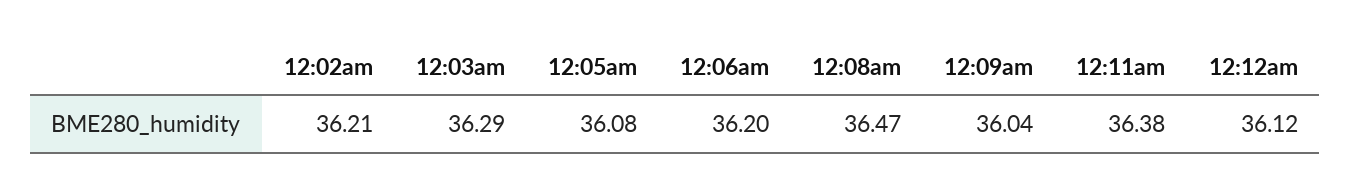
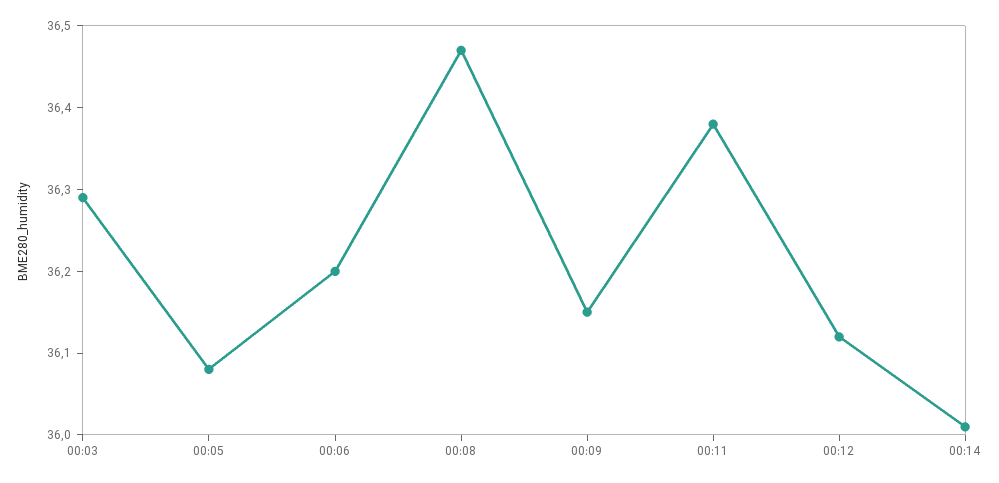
12:02am: 36.21 -> none
12:09am: 36.04 -> 36.15
00:14: none -> 36.01

